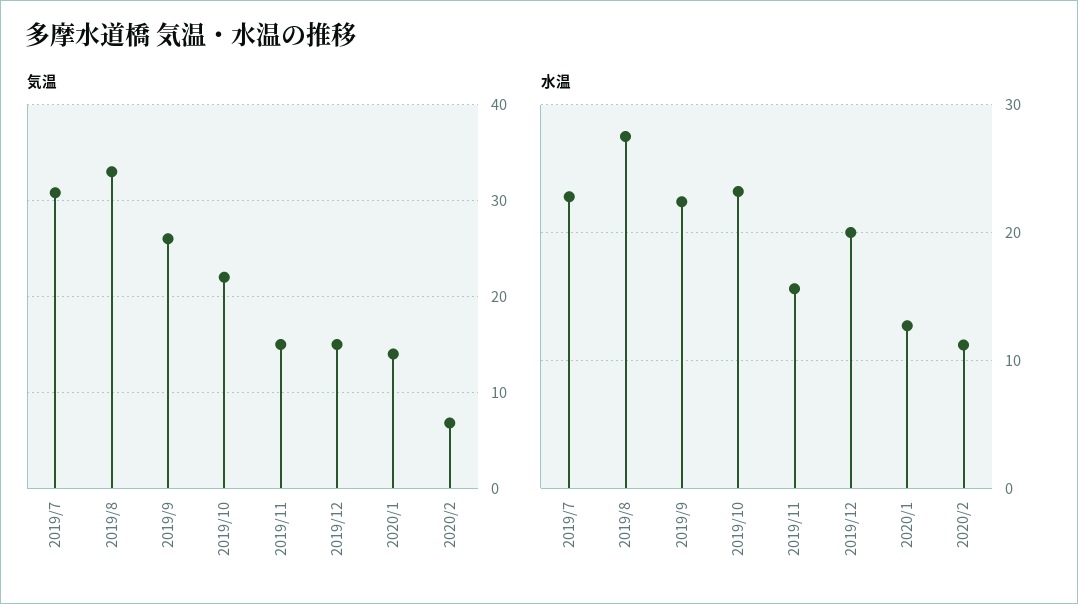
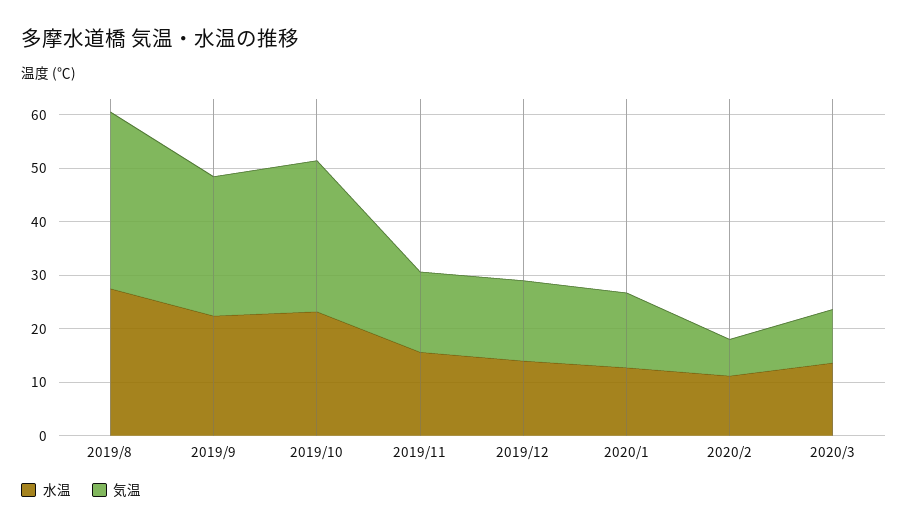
気温, 2019/7: 31 -> none
気温, 2019/10: 22 -> 28
水温, 2019/7: 23 -> none
水温, 2019/12: 20 -> 14
水温, 2020/3: none -> 14
気温, 2020/3: none -> 10

